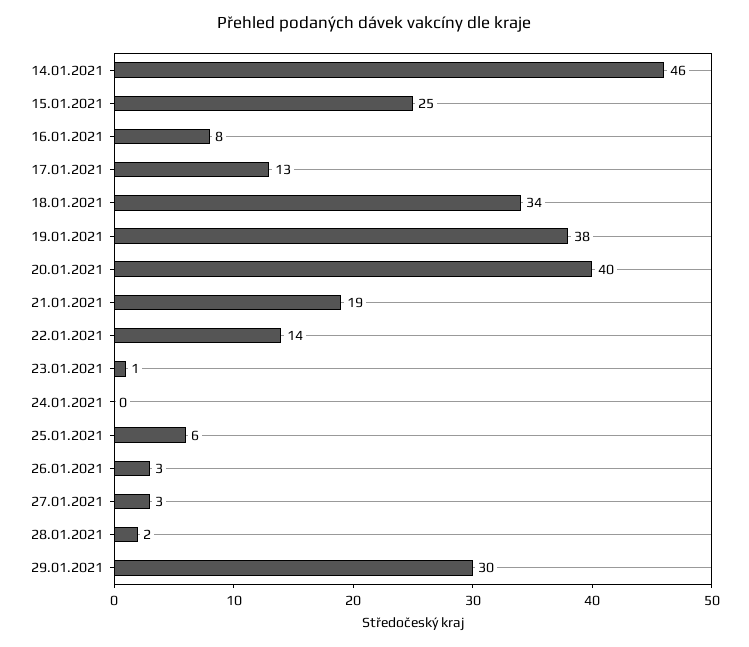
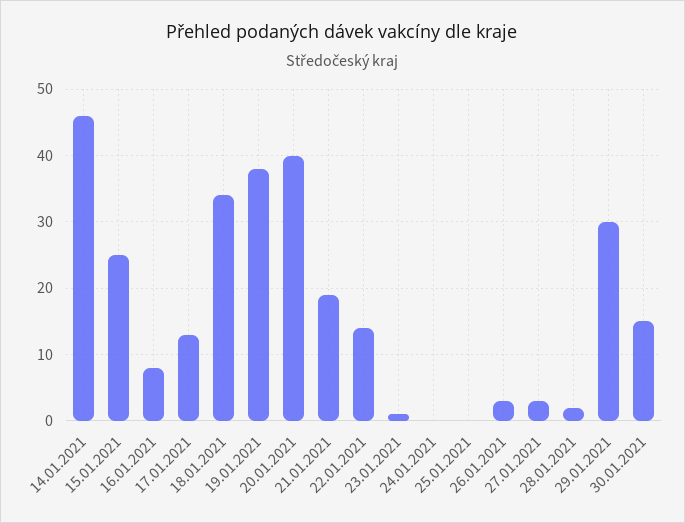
25.01.2021: 6 -> 0
30.01.2021: none -> 15

